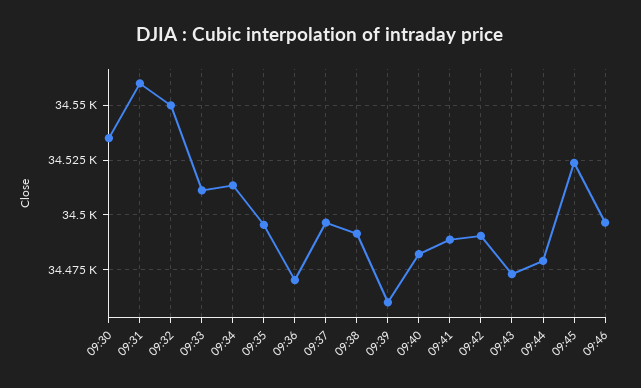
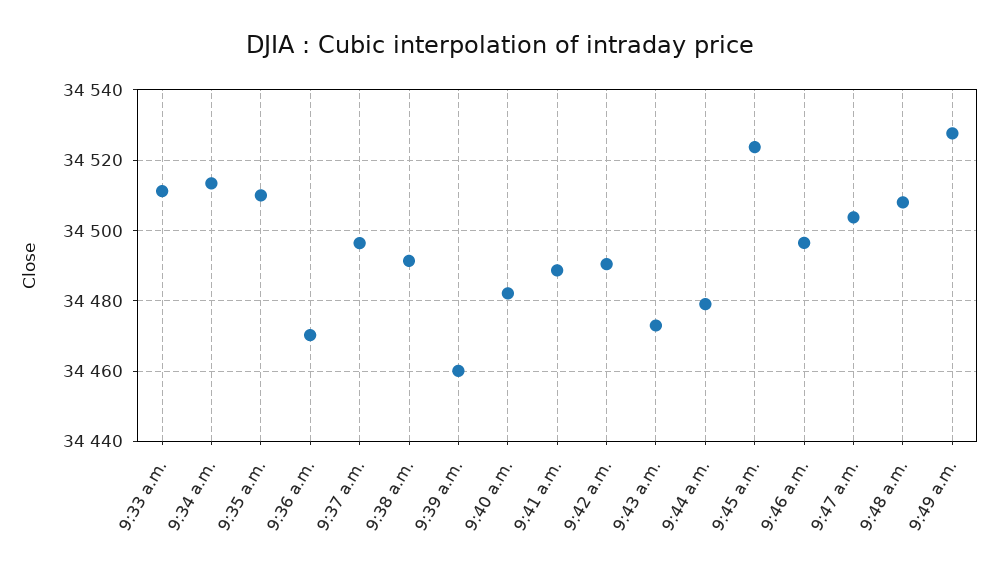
09:30: 34535 -> none
09:31: 34560 -> none
09:32: 34550 -> none
09:35: 34495 -> 34510
9:47 a.m.: none -> 34504
9:48 a.m.: none -> 34508
9:49 a.m.: none -> 34528

